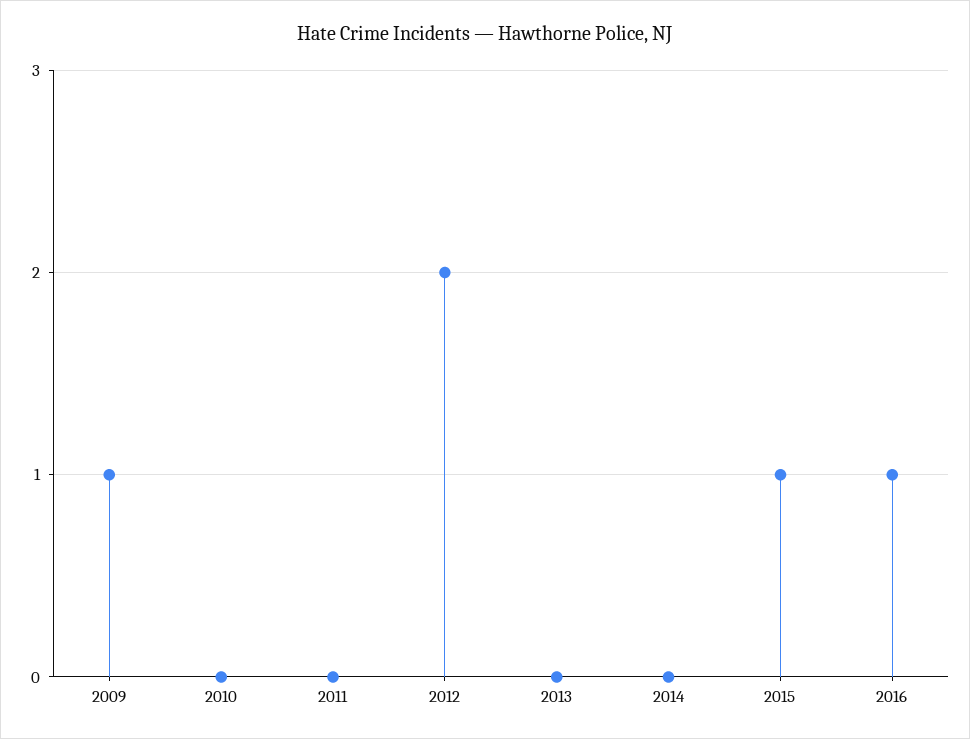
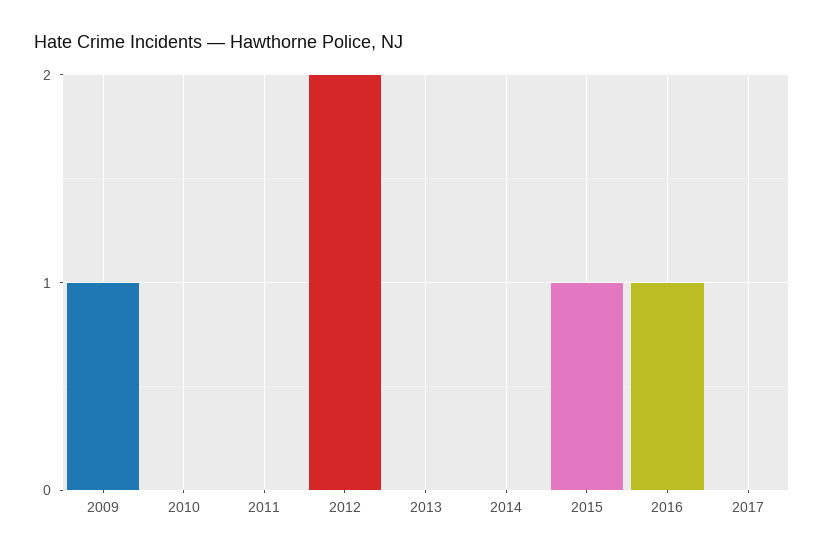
2017: none -> 0

